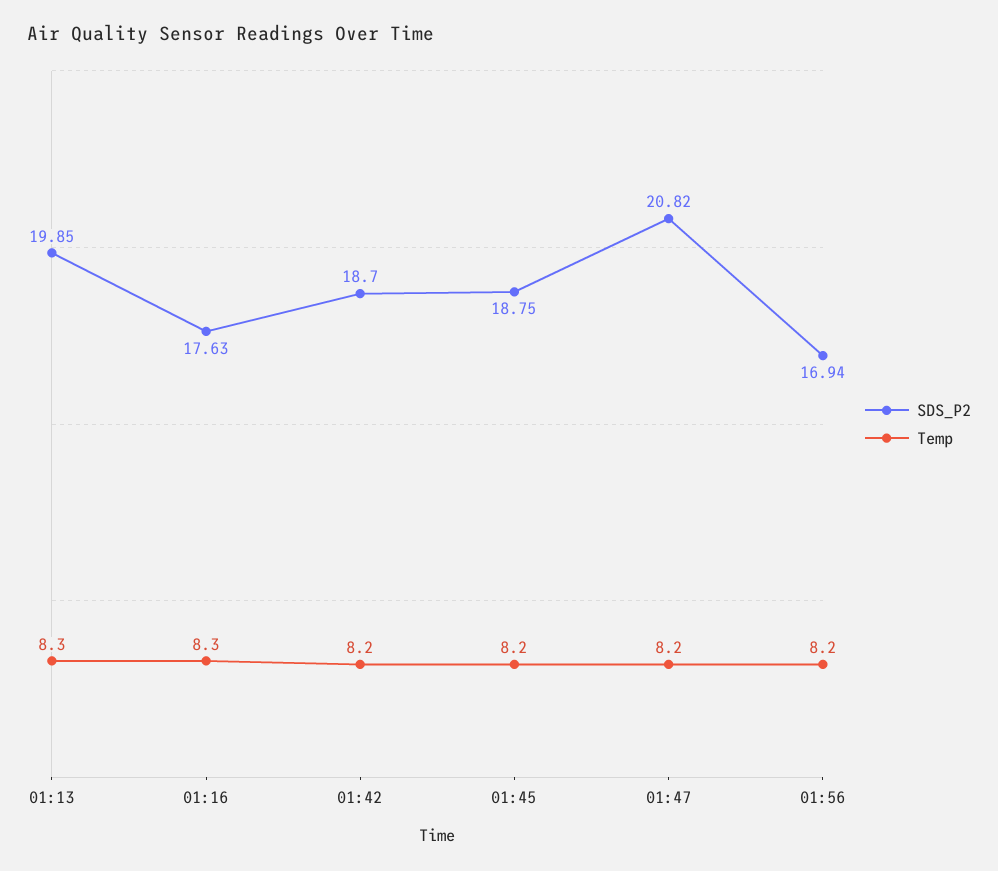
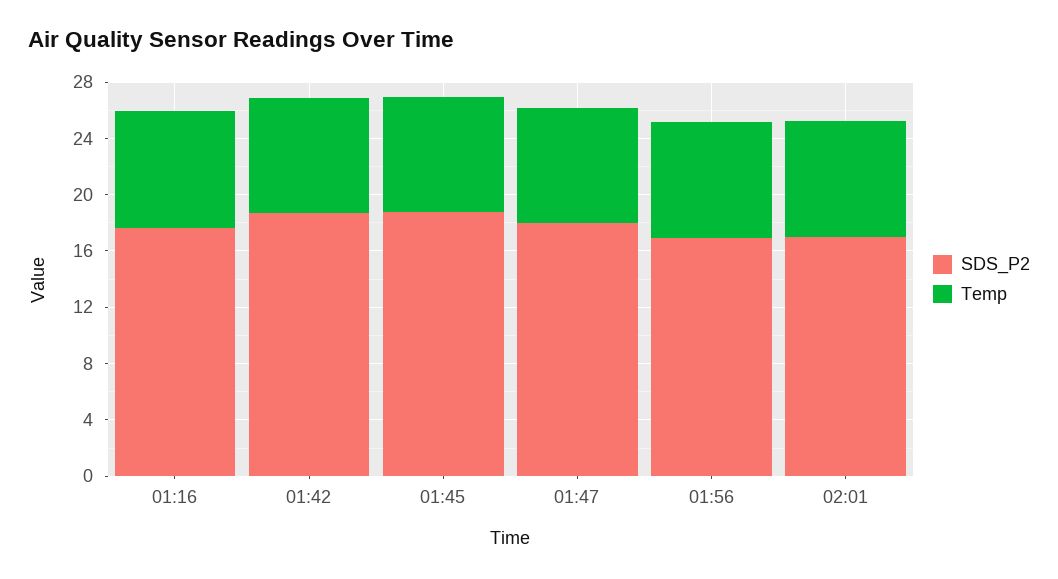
SDS_P2, 01:13: 19.85 -> none
Temp, 01:13: 8.3 -> none
SDS_P2, 01:47: 20.82 -> 18
SDS_P2, 02:01: none -> 17
Temp, 02:01: none -> 8

